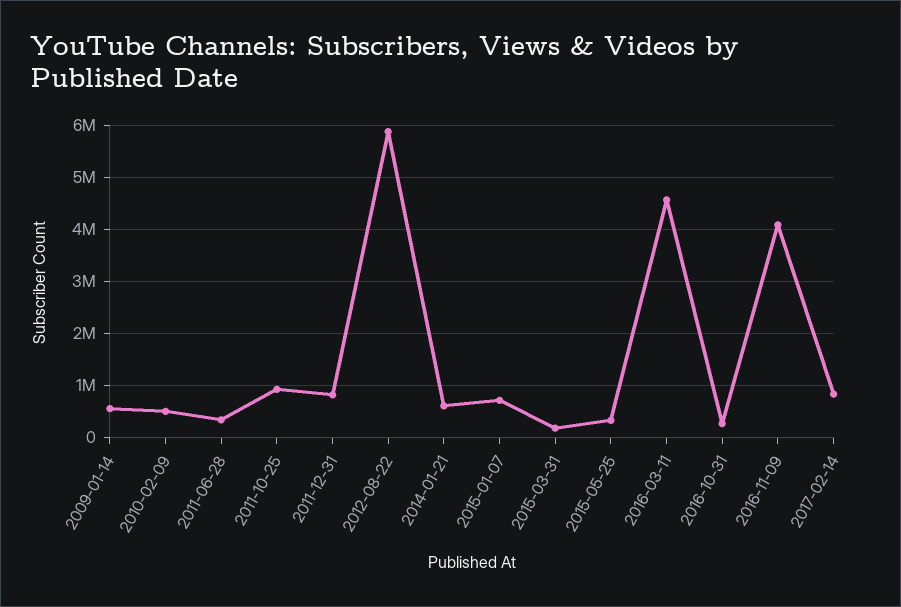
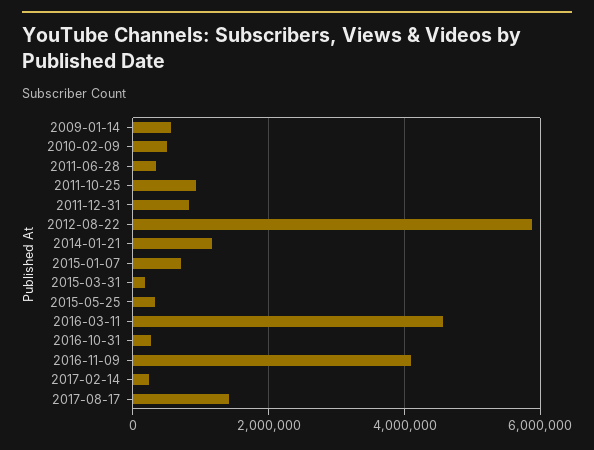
2014-01-21: 600000 -> 1200000
2017-02-14: 800000 -> 200000
2017-08-17: none -> 1400000

